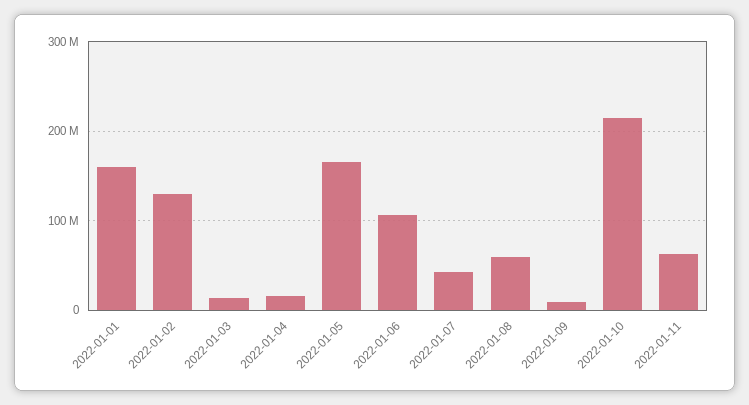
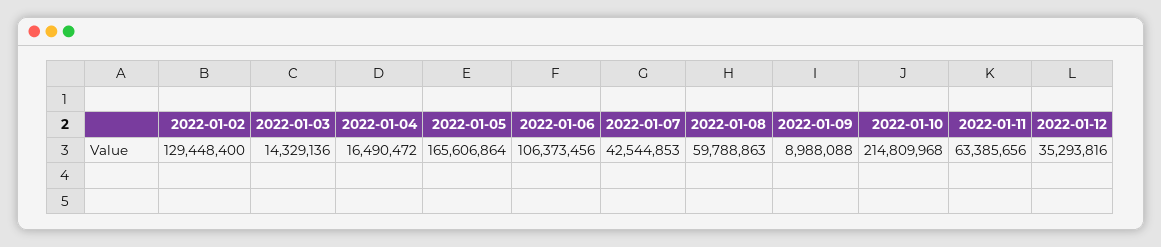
2022-01-01: 160000000 -> none
2022-01-12: none -> 35293816

